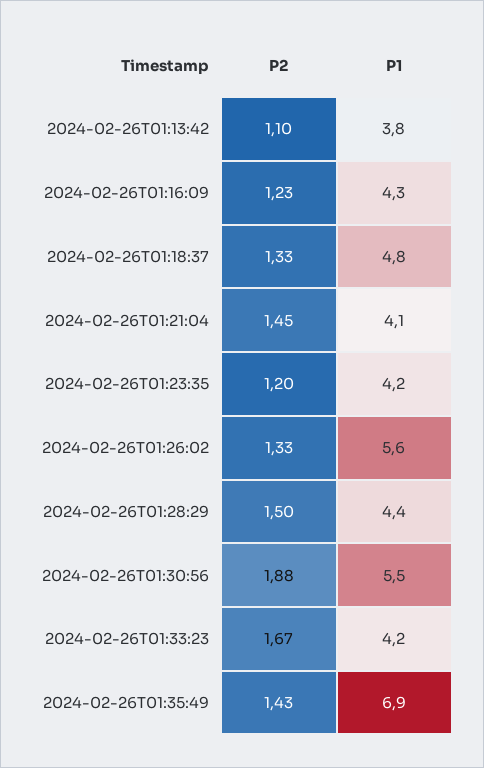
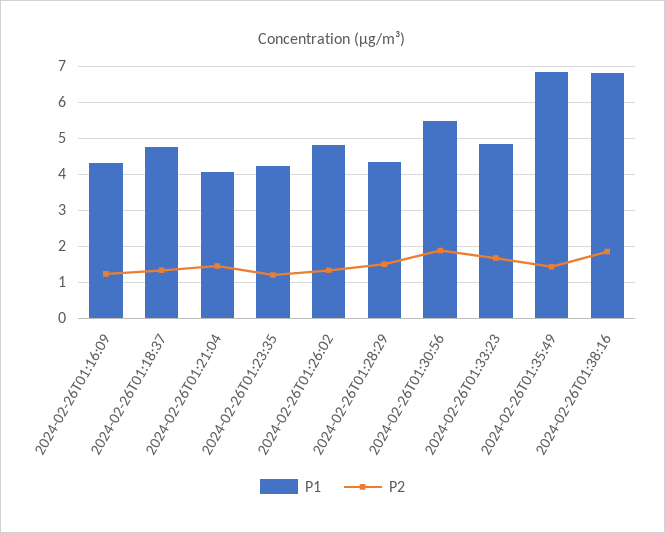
P2, 2024-02-26T01:13:42: 1.1 -> none
P1, 2024-02-26T01:13:42: 3.8 -> none
P1, 2024-02-26T01:26:02: 5.6 -> 4.8
P1, 2024-02-26T01:33:23: 4.2 -> 4.8
P1, 2024-02-26T01:38:16: none -> 6.8
P2, 2024-02-26T01:38:16: none -> 1.8

